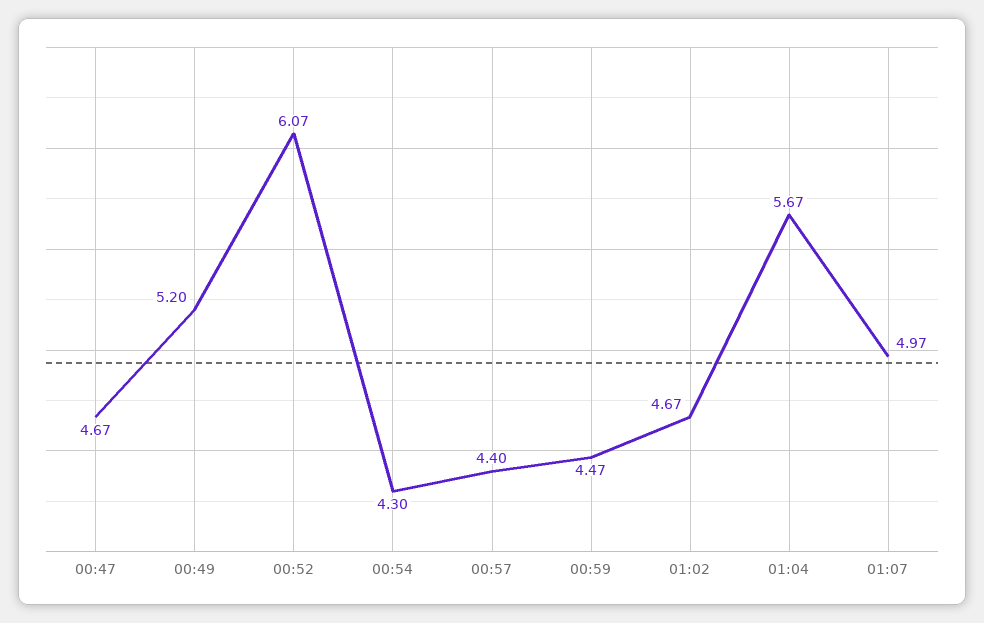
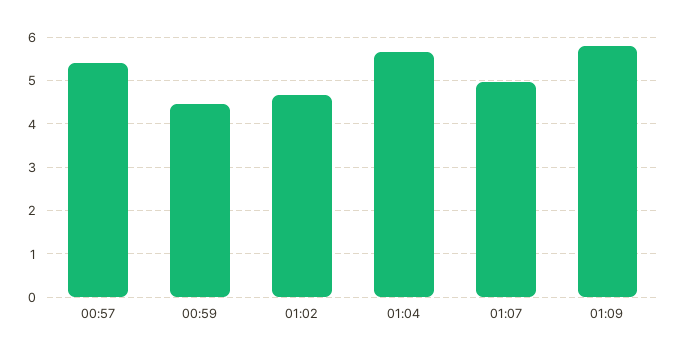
00:47: 4.67 -> none
00:49: 5.2 -> none
00:52: 6.07 -> none
00:54: 4.3 -> none
00:57: 4.4 -> 5.4
01:09: none -> 5.8

